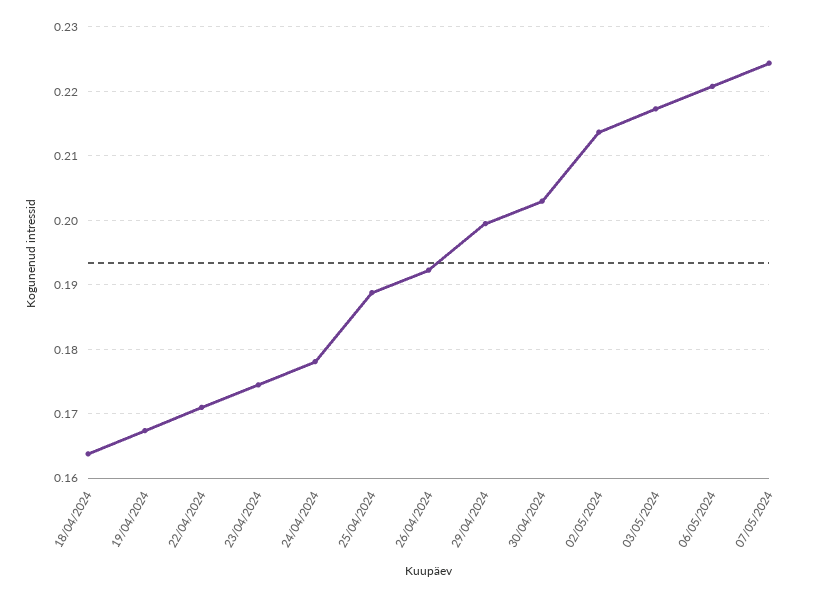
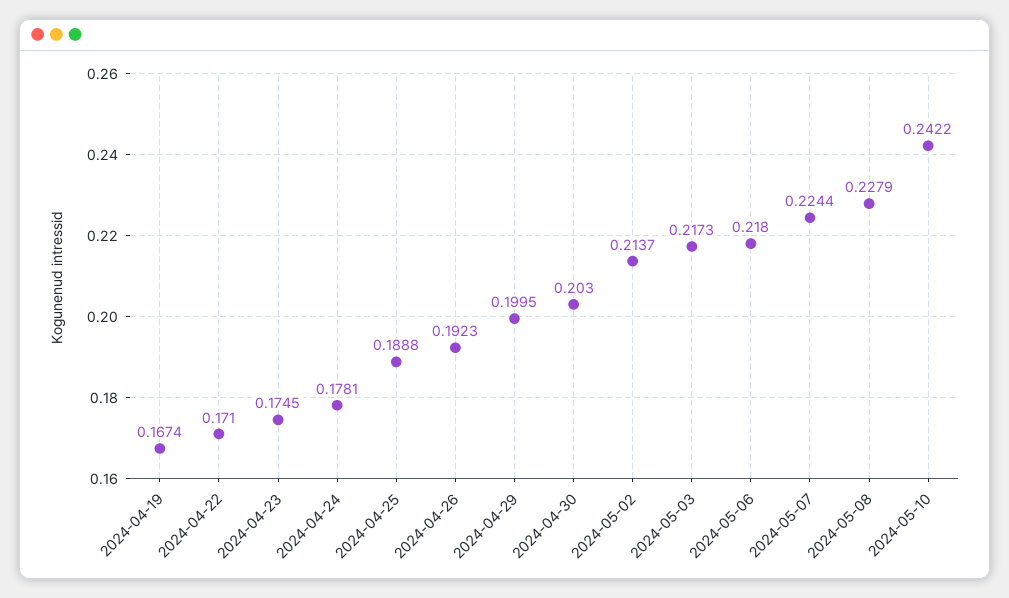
18/04/2024: 0.164 -> none
06/05/2024: 0.221 -> 0.218
2024-05-08: none -> 0.2279
2024-05-10: none -> 0.2422

